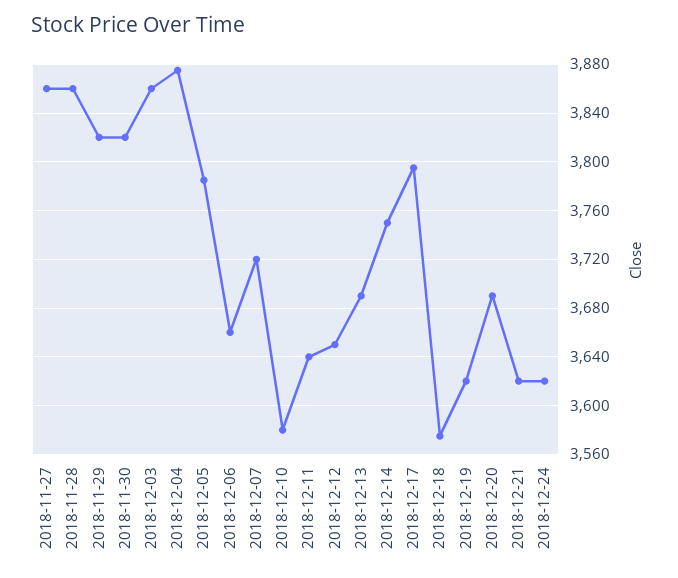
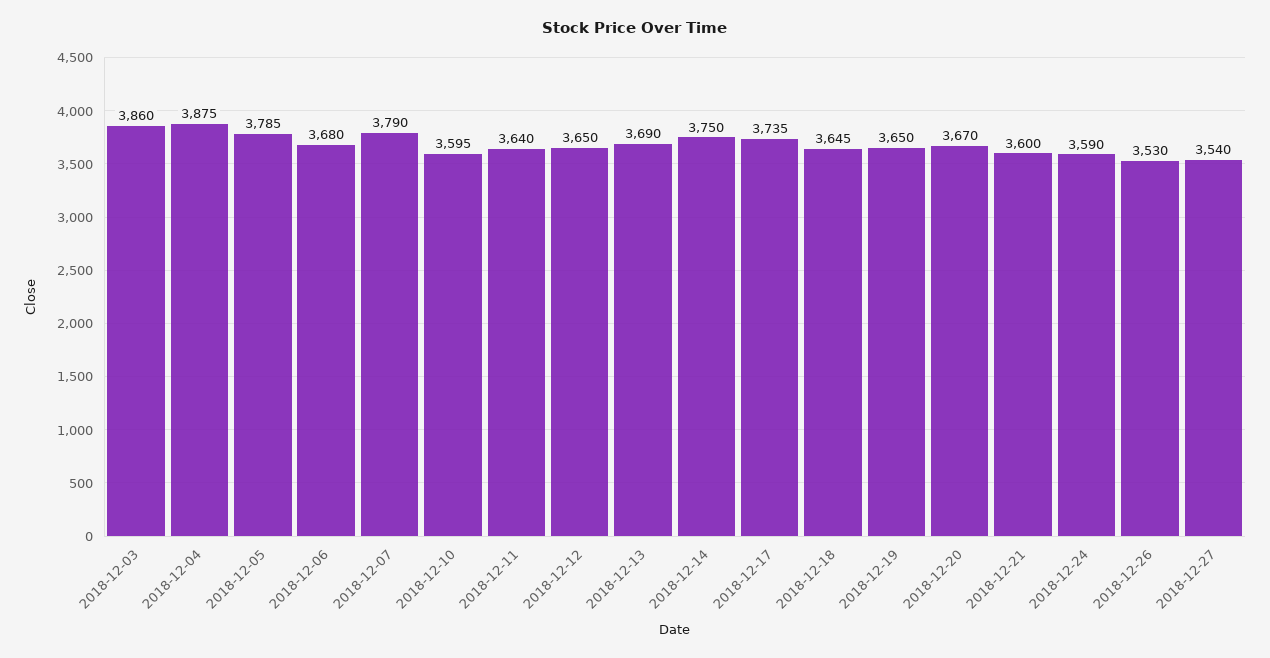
2018-11-27: 3860 -> none
2018-11-28: 3860 -> none
2018-11-29: 3820 -> none
2018-11-30: 3820 -> none
2018-12-06: 3660 -> 3680
2018-12-07: 3720 -> 3790
2018-12-10: 3580 -> 3595
2018-12-17: 3795 -> 3735
2018-12-18: 3575 -> 3645
2018-12-19: 3620 -> 3650
2018-12-20: 3690 -> 3670
2018-12-21: 3620 -> 3600
2018-12-24: 3620 -> 3590
2018-12-26: none -> 3530
2018-12-27: none -> 3540

